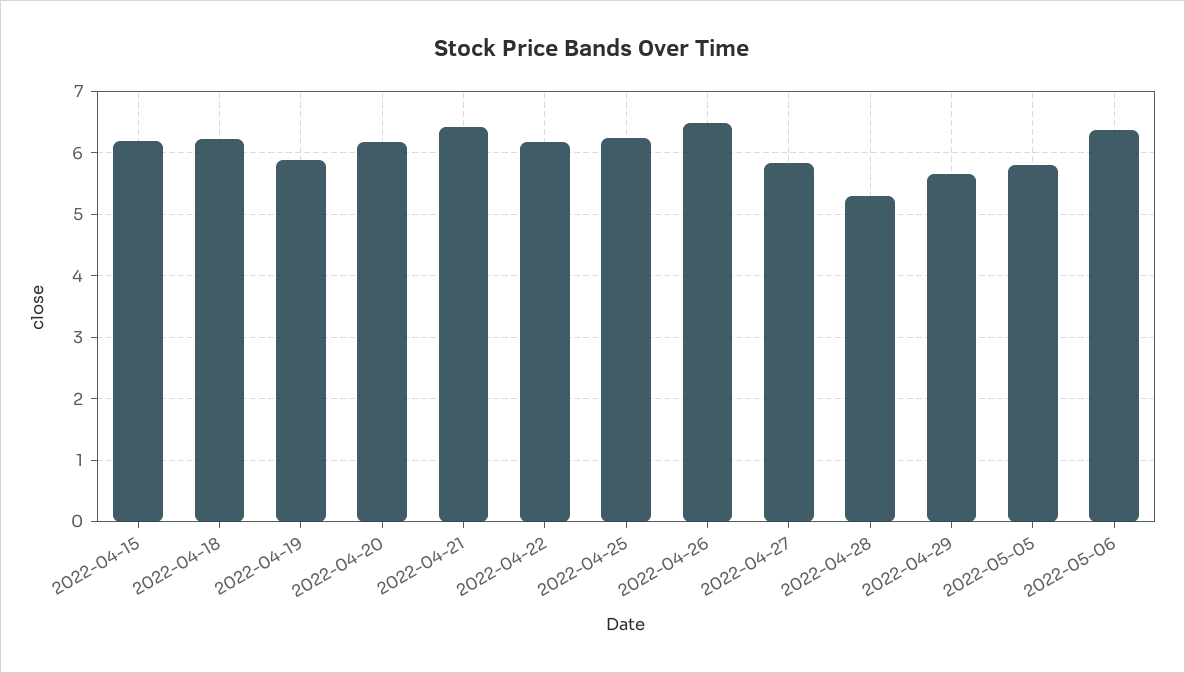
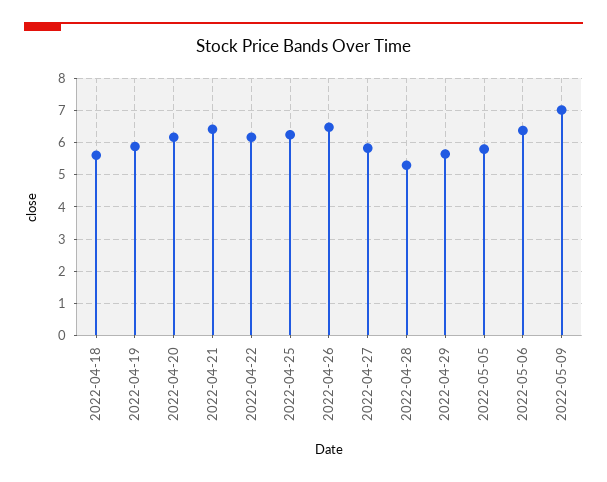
2022-04-15: 6.2 -> none
2022-04-18: 6.2 -> 5.6
2022-05-09: none -> 7

